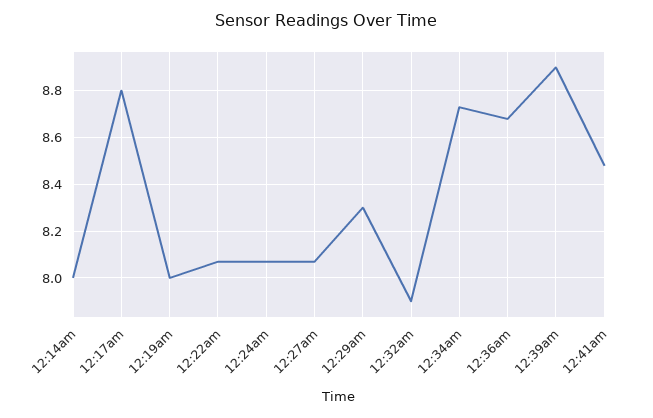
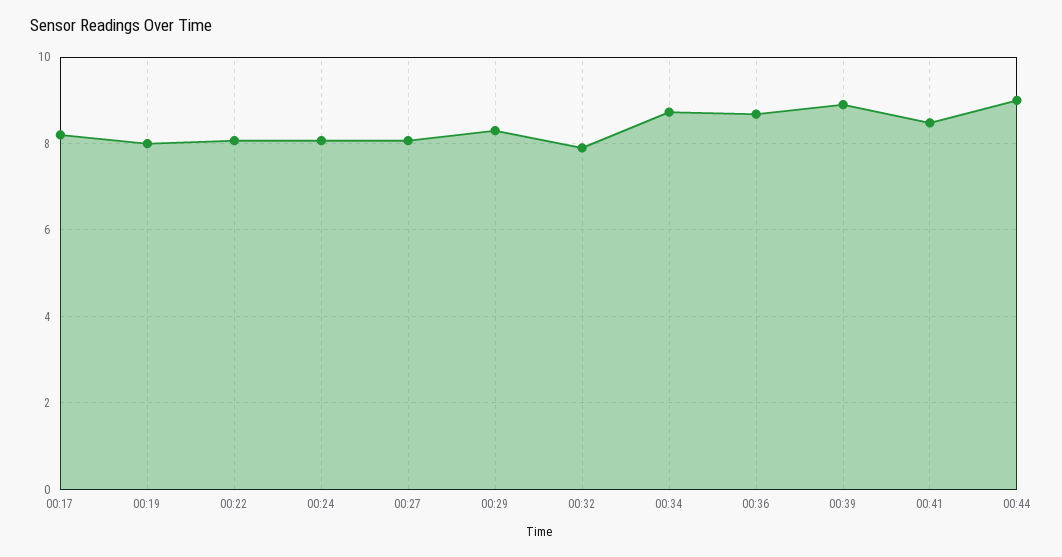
12:14am: 8 -> none
12:17am: 8.8 -> 8.2
00:44: none -> 9

